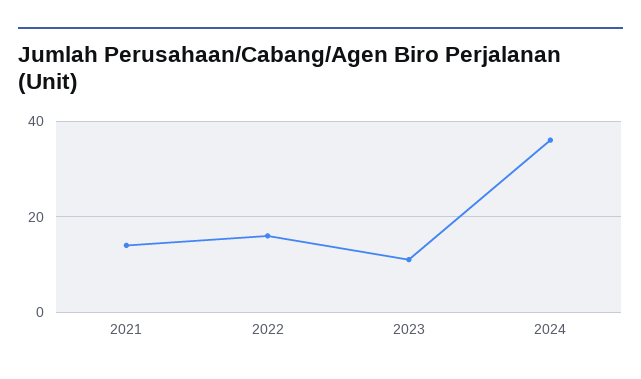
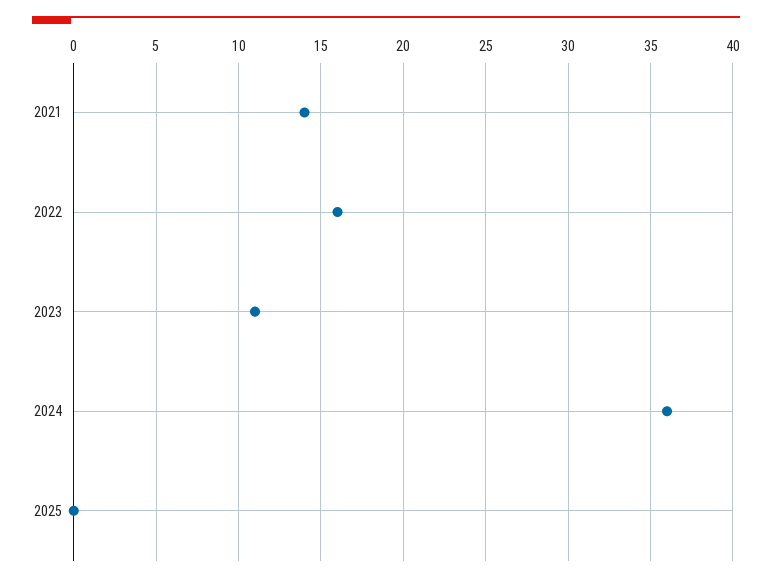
2025: none -> 0

